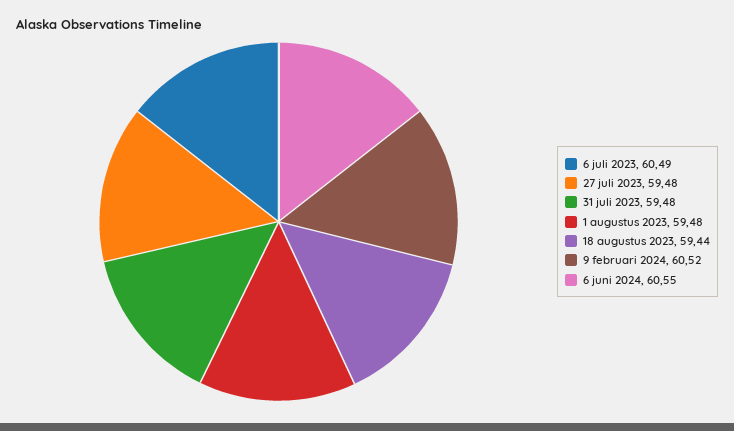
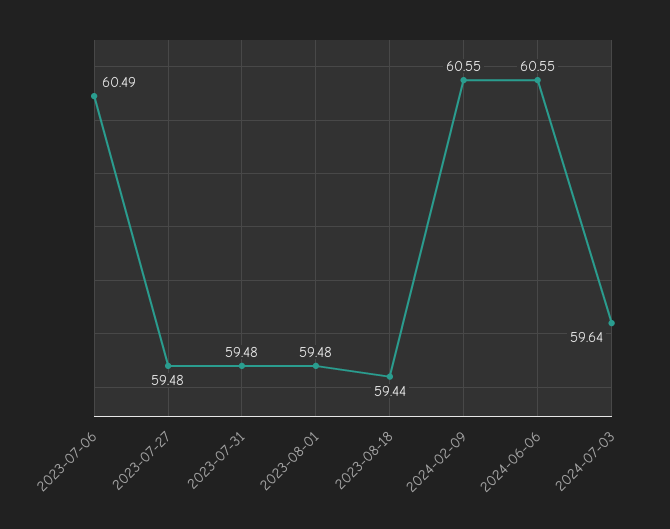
9 februari 2024: 60.52 -> 60.55
2024-07-03: none -> 59.64

